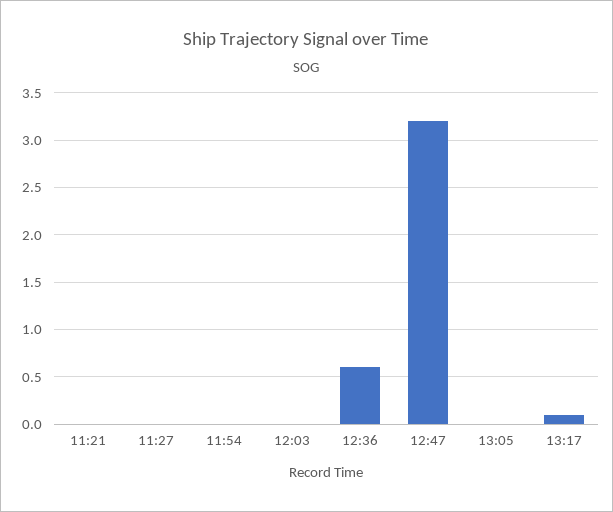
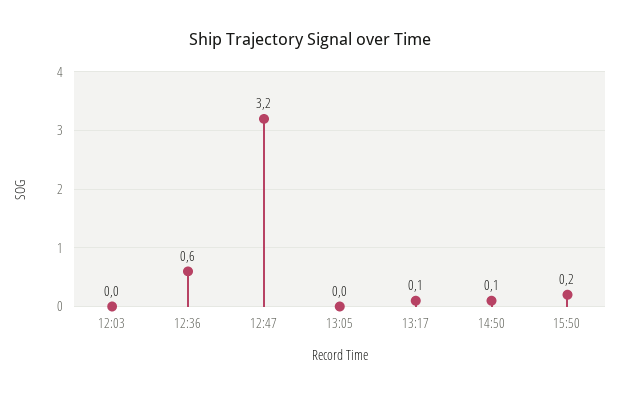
11:21: 0 -> none
11:27: 0 -> none
11:54: 0 -> none
14:50: none -> 0.1
15:50: none -> 0.2

